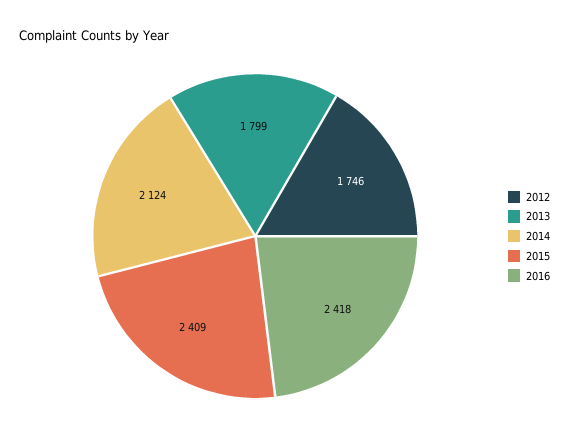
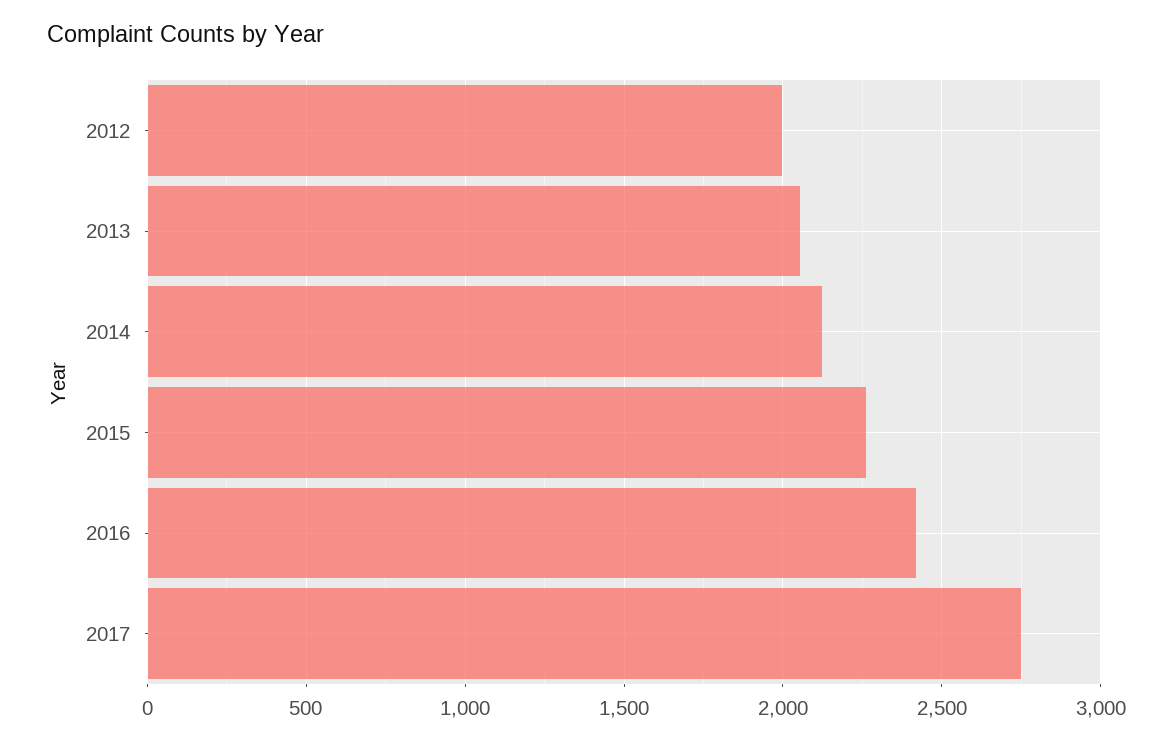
2012: 1746 -> 2000
2013: 1799 -> 2050
2015: 2409 -> 2250
2017: none -> 2750

